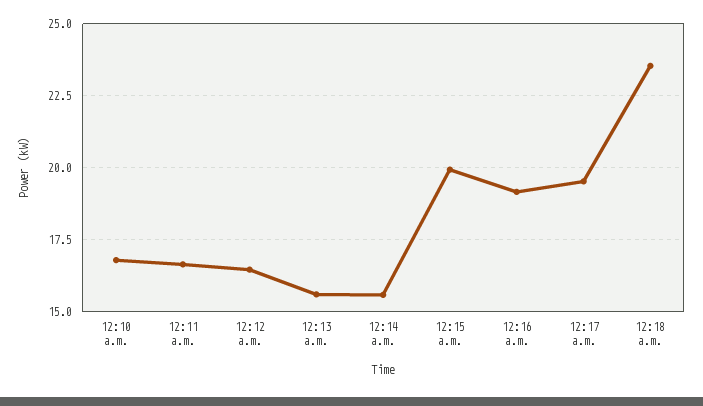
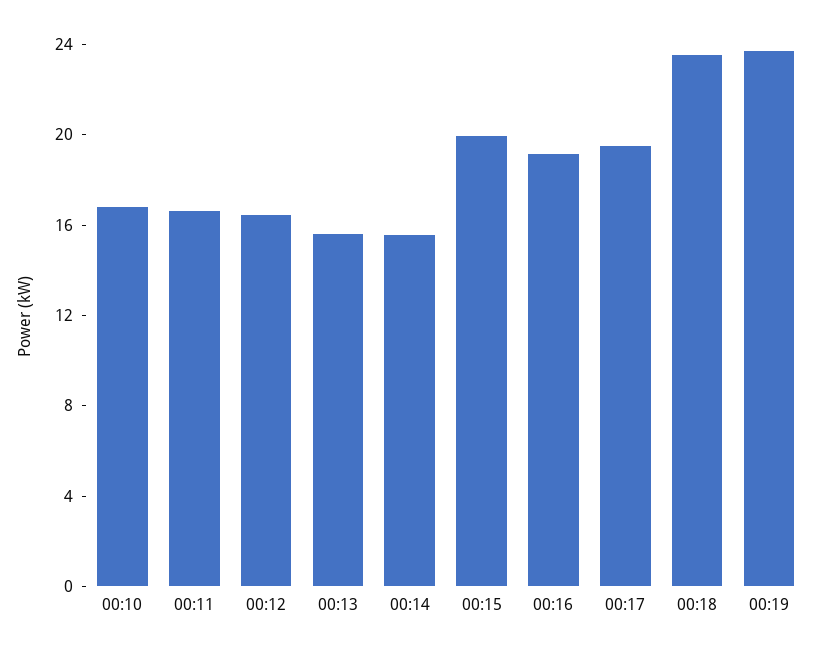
00:19: none -> 24

